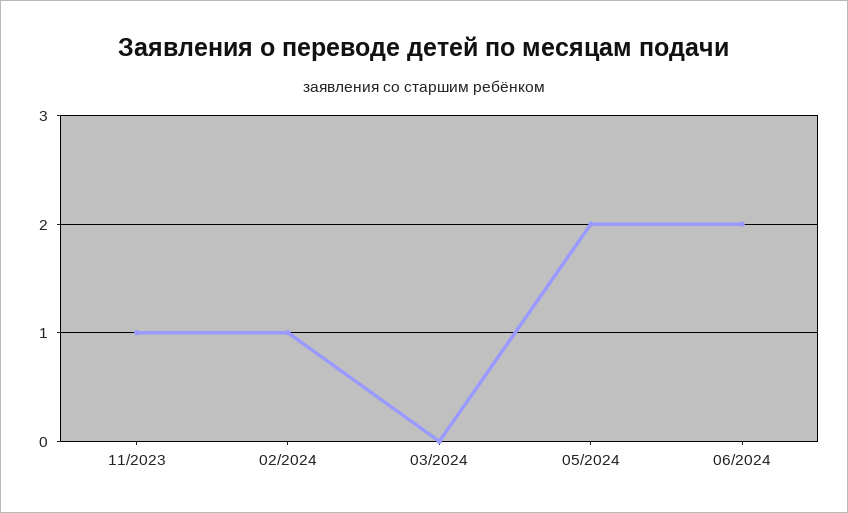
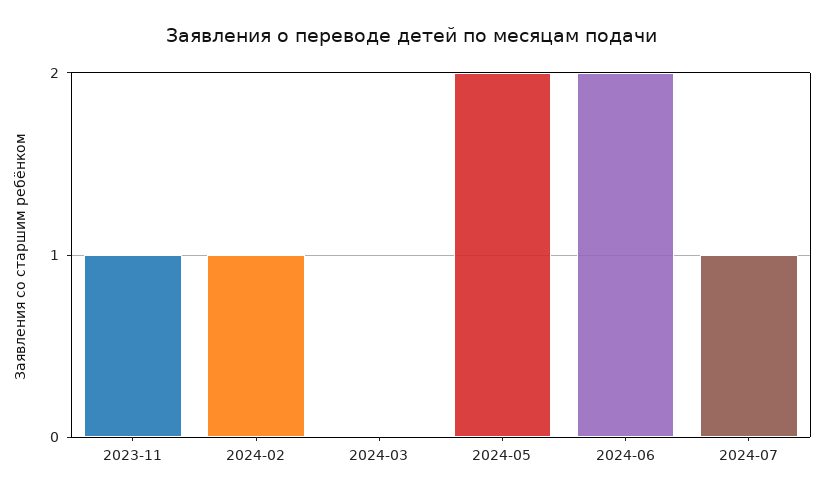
2024-07: none -> 1

